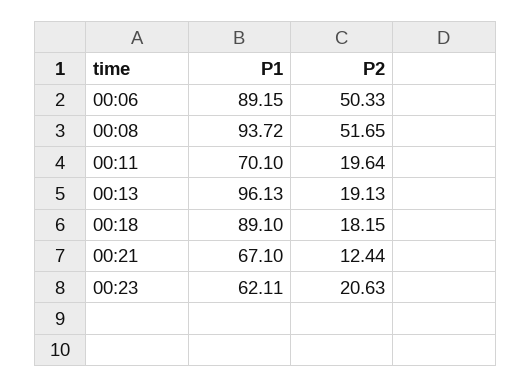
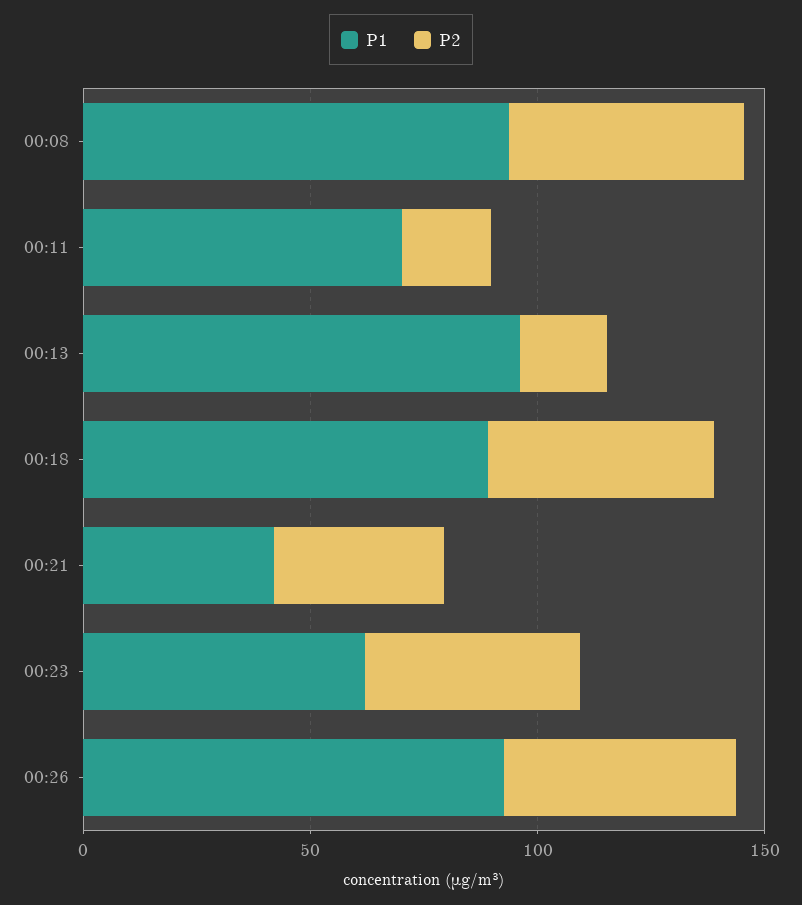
P1, 00:06: 89.15 -> none
P2, 00:06: 50.33 -> none
P2, 00:18: 18.15 -> 50
P1, 00:21: 67.1 -> 40
P2, 00:21: 12.44 -> 40
P2, 00:23: 20.63 -> 50
P1, 00:26: none -> 90
P2, 00:26: none -> 50

